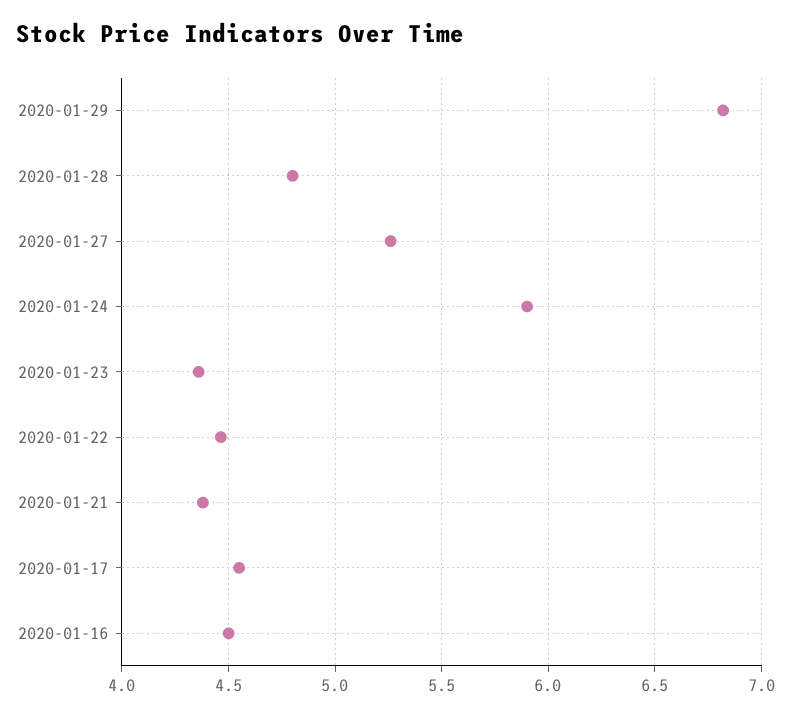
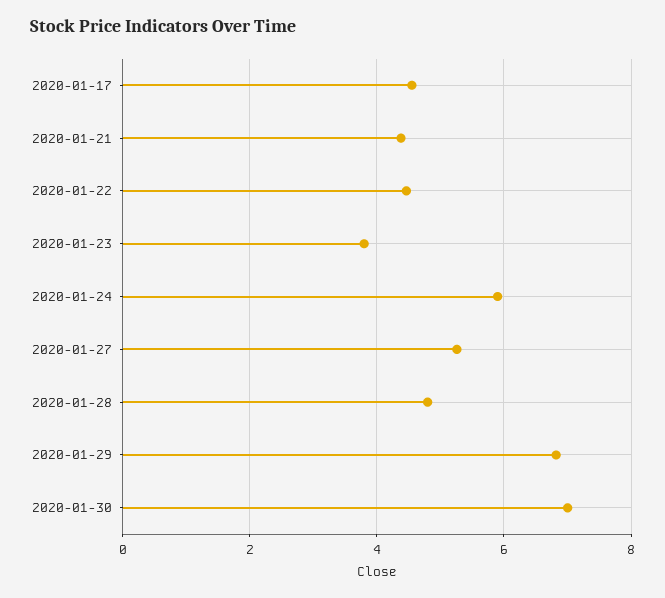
2020-01-23: 4.35 -> 3.8
2020-01-16: 4.5 -> none
2020-01-30: none -> 7

